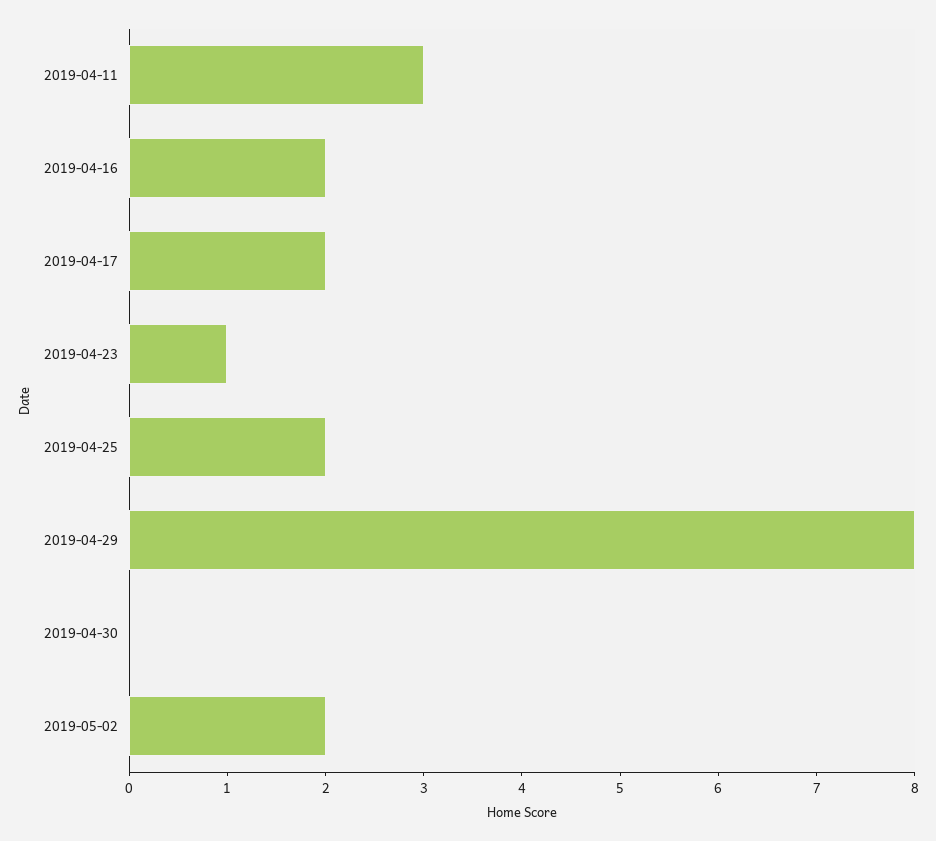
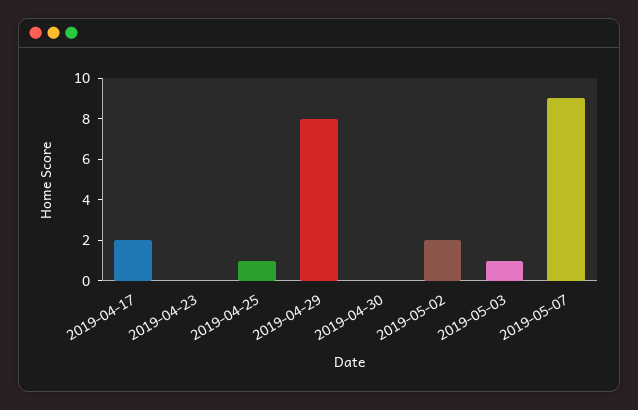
2019-04-11: 3 -> none
2019-04-16: 2 -> none
2019-04-23: 1 -> 0
2019-04-25: 2 -> 1
2019-05-03: none -> 1
2019-05-07: none -> 9

